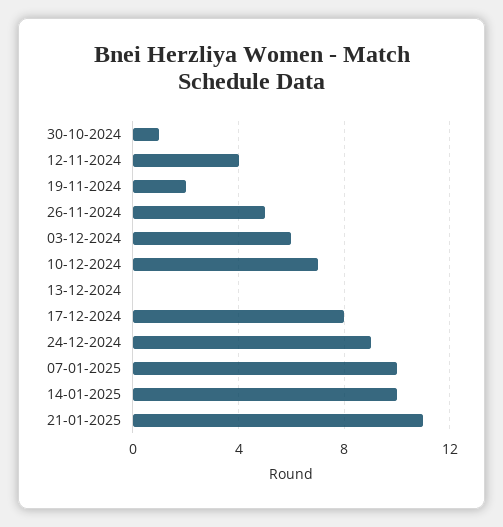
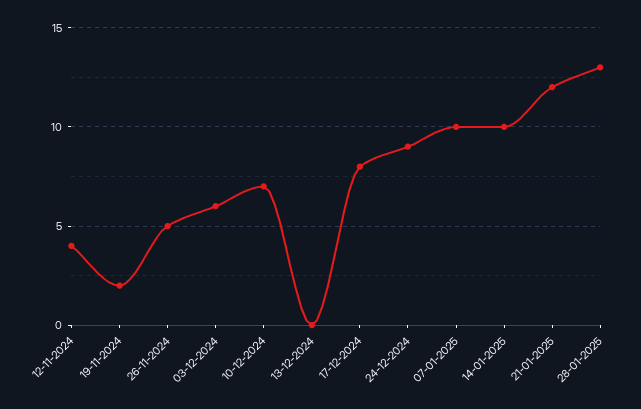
30-10-2024: 1 -> none
21-01-2025: 11 -> 12
28-01-2025: none -> 13

